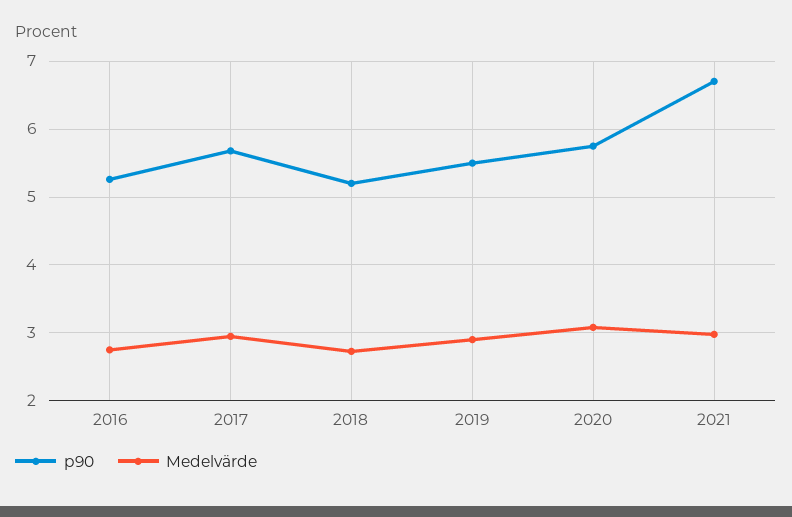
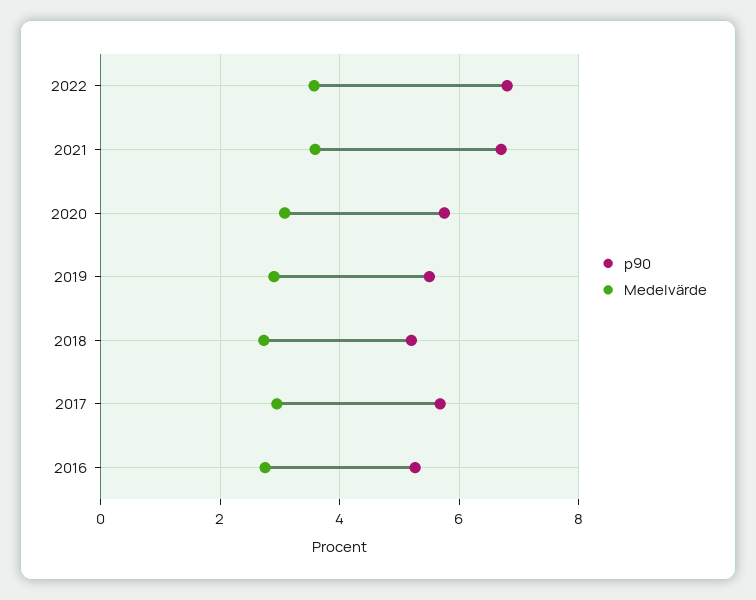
Medelvärde, 2021: 3 -> 3.6
p90, 2022: none -> 6.8
Medelvärde, 2022: none -> 3.6

